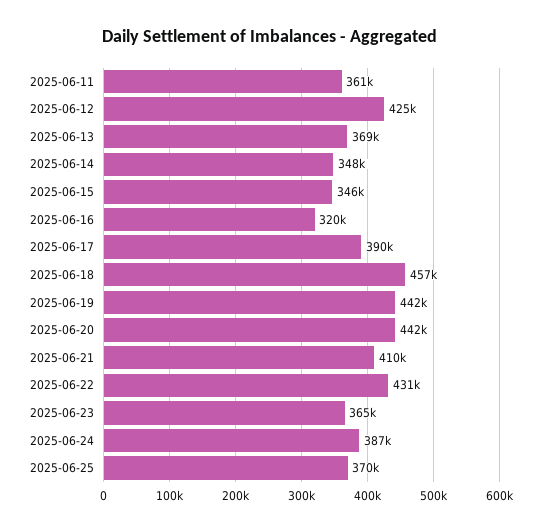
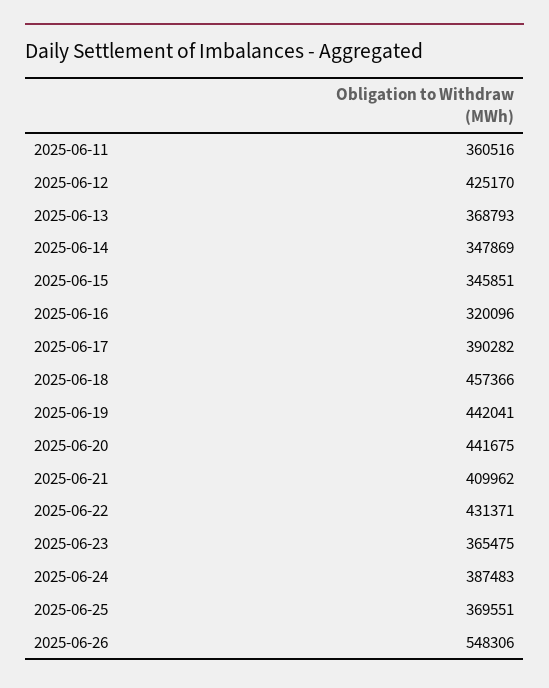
2025-06-26: none -> 548306

